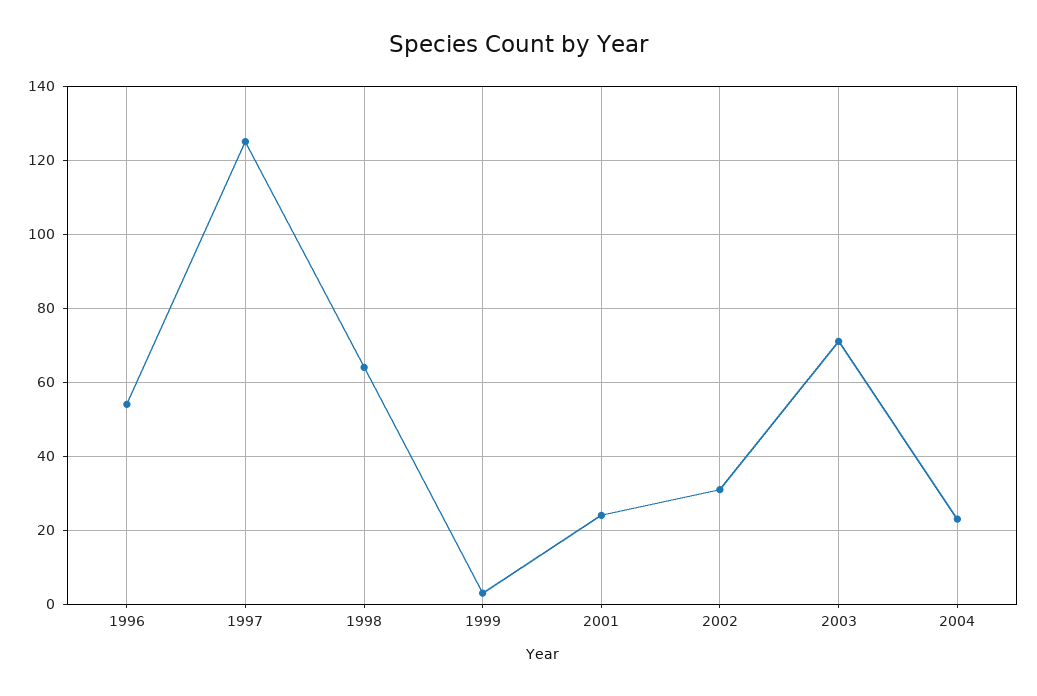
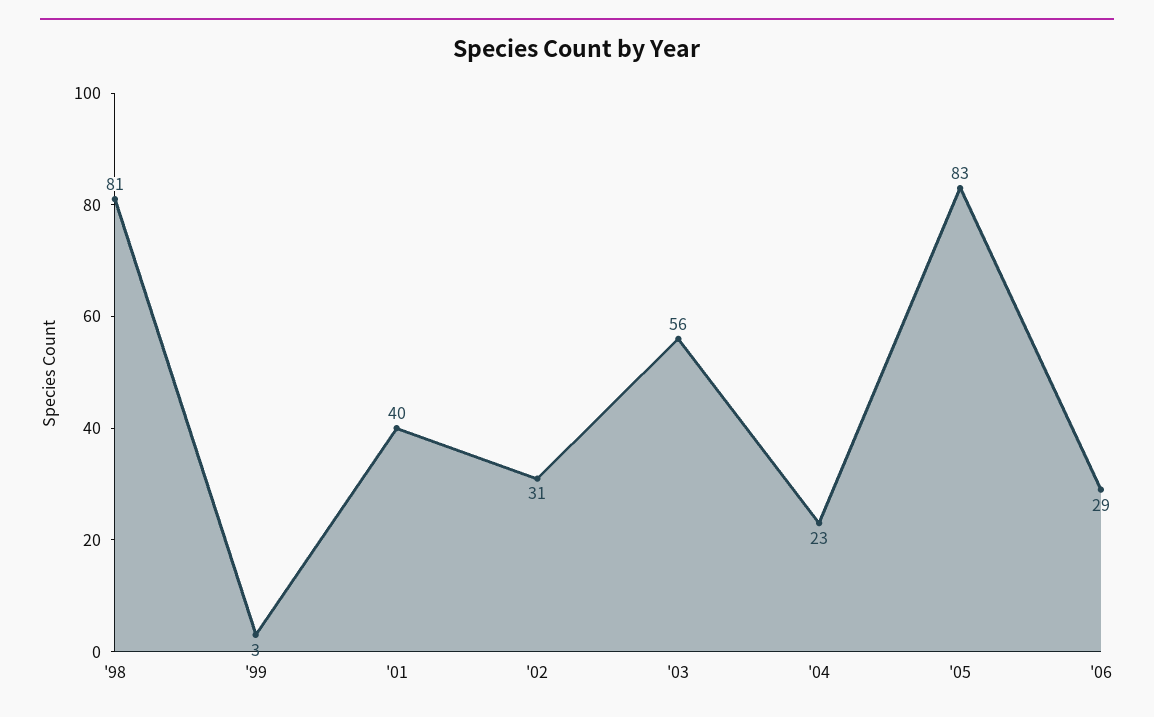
1996: 55 -> none
1997: 125 -> none
1998: 65 -> 81
2001: 25 -> 40
2003: 70 -> 56
'05: none -> 83
'06: none -> 29

